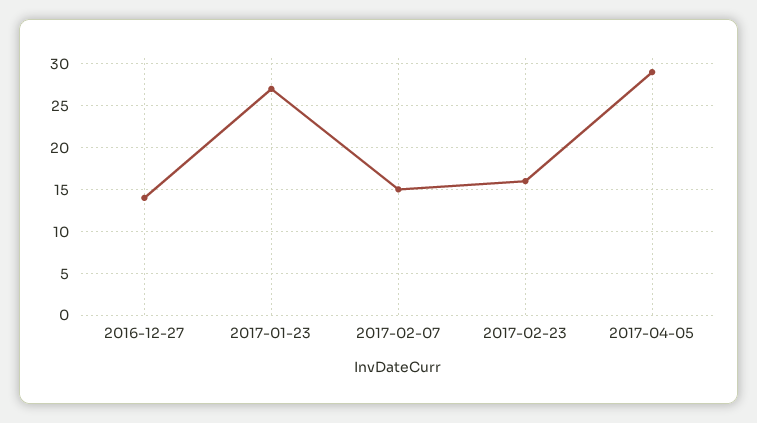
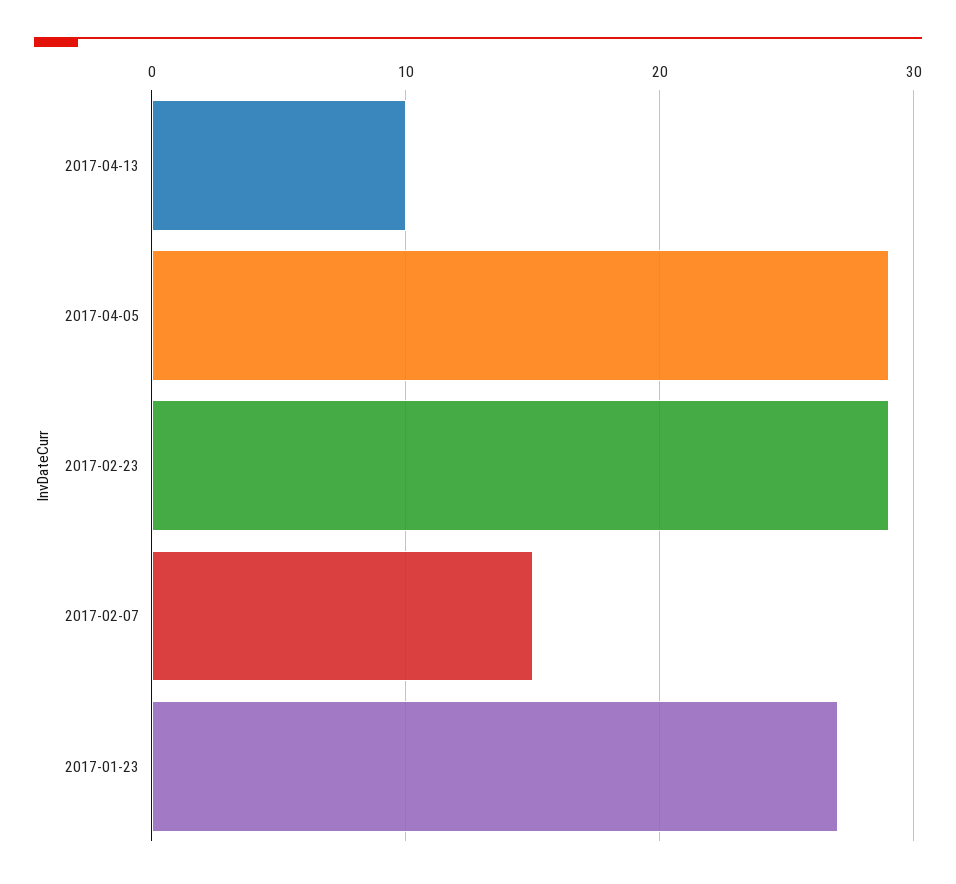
2016-12-27: 14 -> none
2017-02-23: 16 -> 29
2017-04-13: none -> 10

